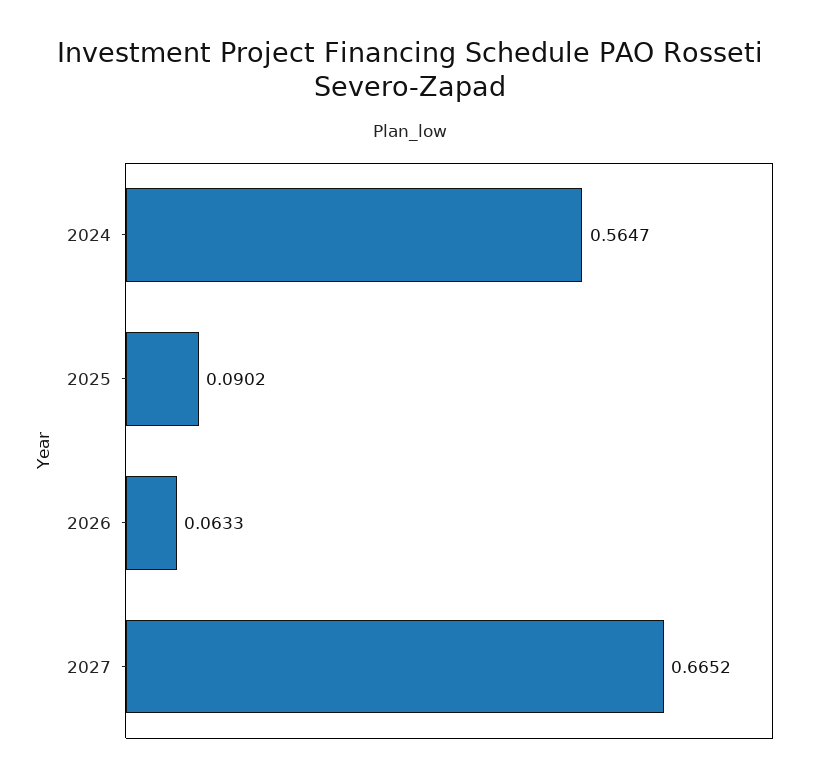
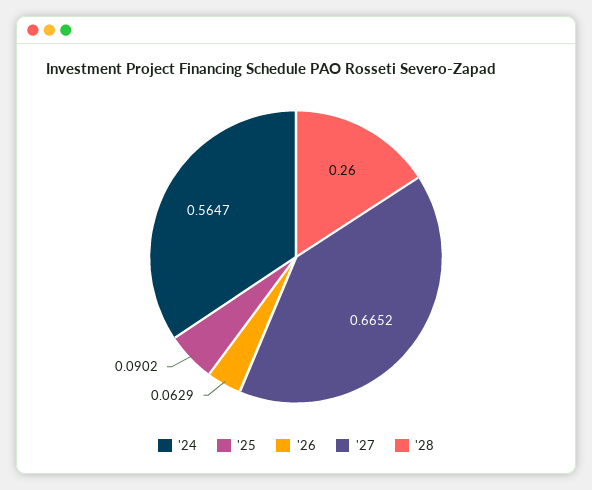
2026: 0.0633 -> 0.0629
'28: none -> 0.26

